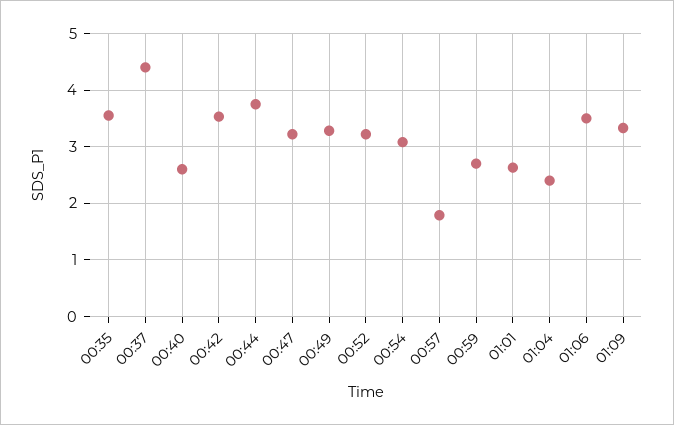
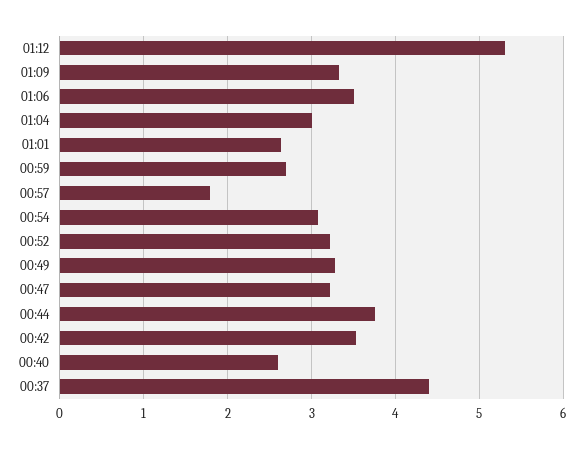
00:35: 3.6 -> none
01:04: 2.4 -> 3
01:12: none -> 5.3

